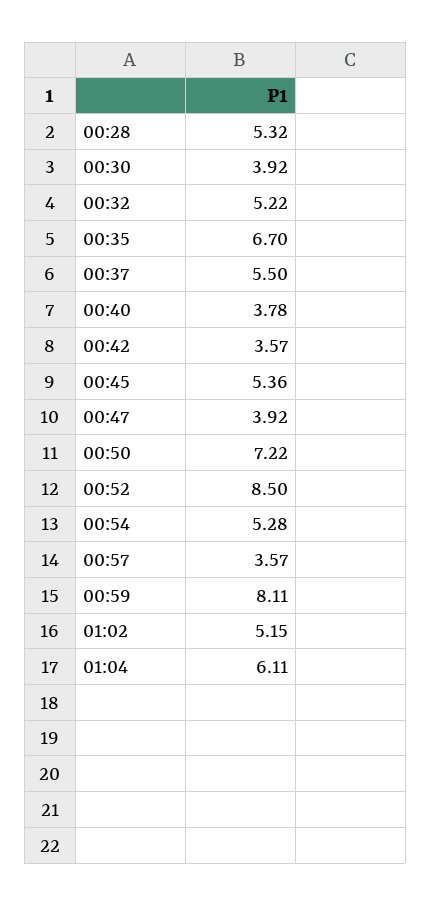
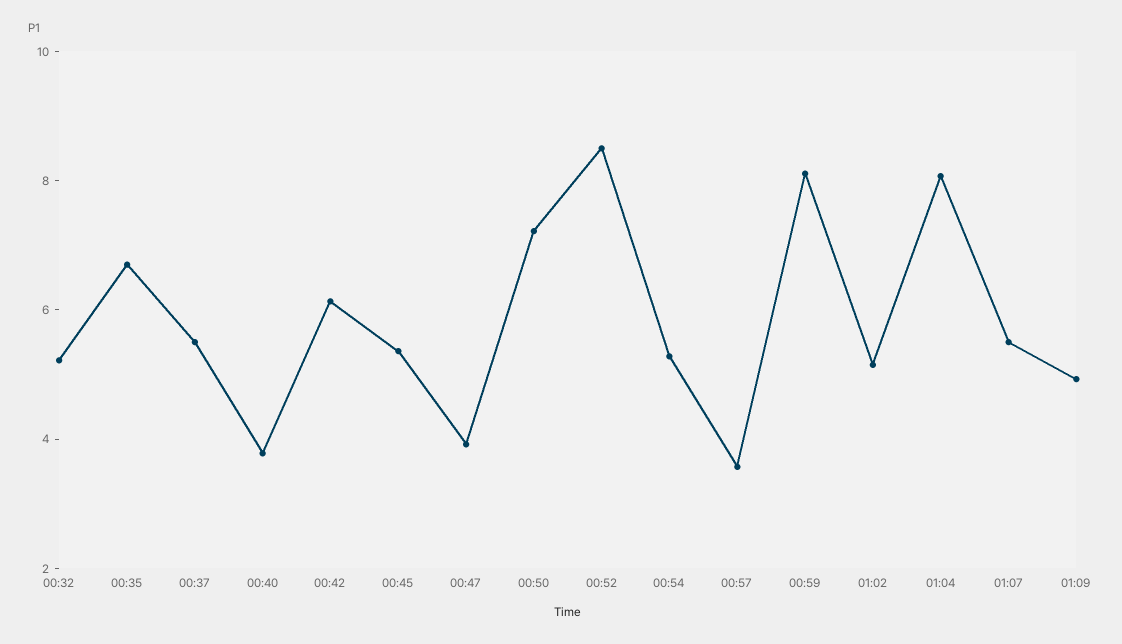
00:28: 5.32 -> none
00:30: 3.92 -> none
00:42: 3.57 -> 6
01:04: 6.11 -> 8
01:07: none -> 5.5
01:09: none -> 5

